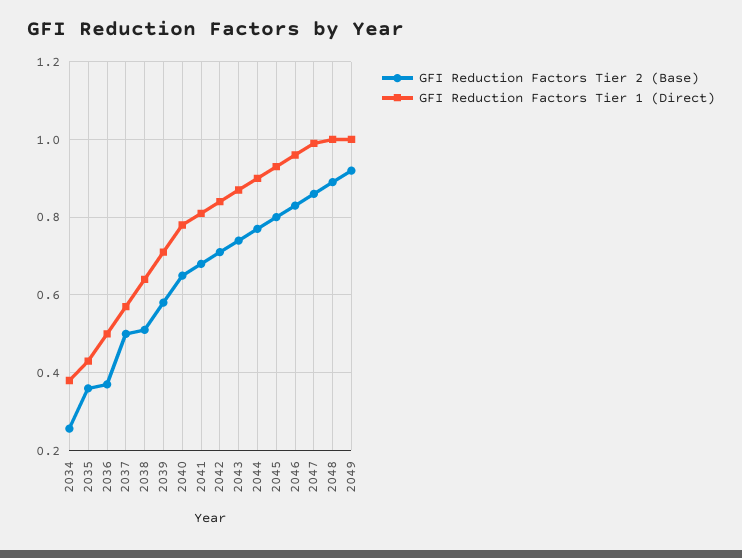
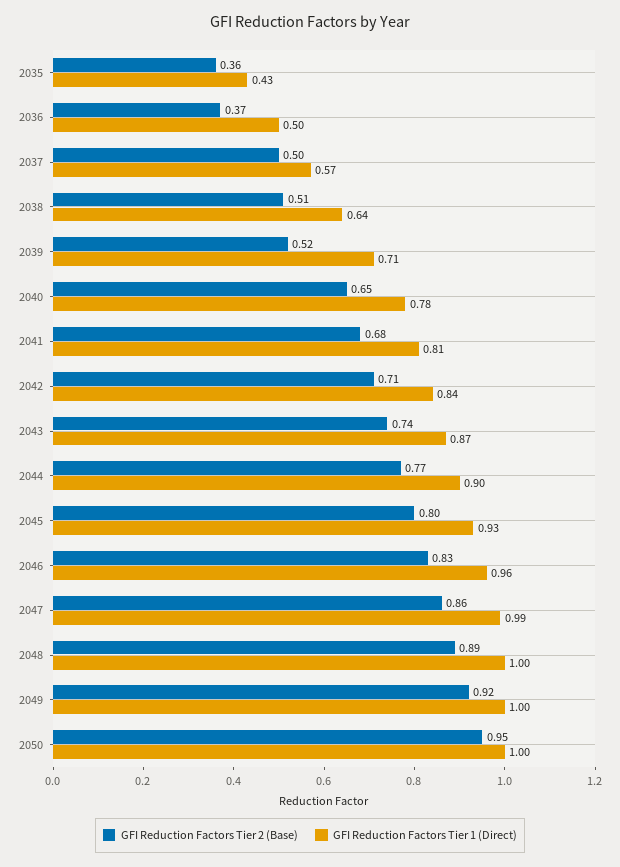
GFI Reduction Factors Tier 2 (Base), 2034: 0.26 -> none
GFI Reduction Factors Tier 1 (Direct), 2034: 0.38 -> none
GFI Reduction Factors Tier 2 (Base), 2039: 0.58 -> 0.52
GFI Reduction Factors Tier 2 (Base), 2050: none -> 0.95
GFI Reduction Factors Tier 1 (Direct), 2050: none -> 1

